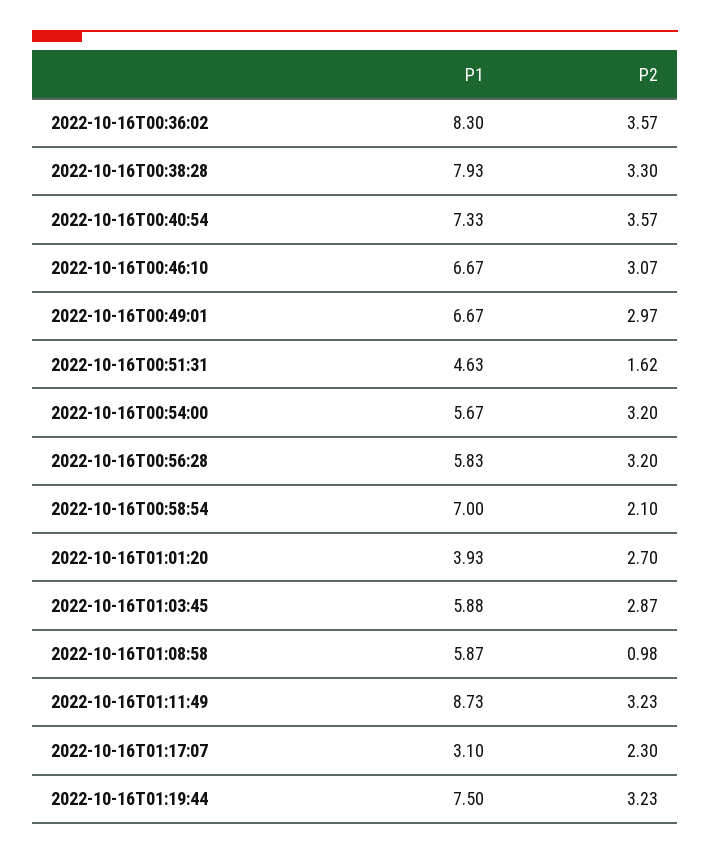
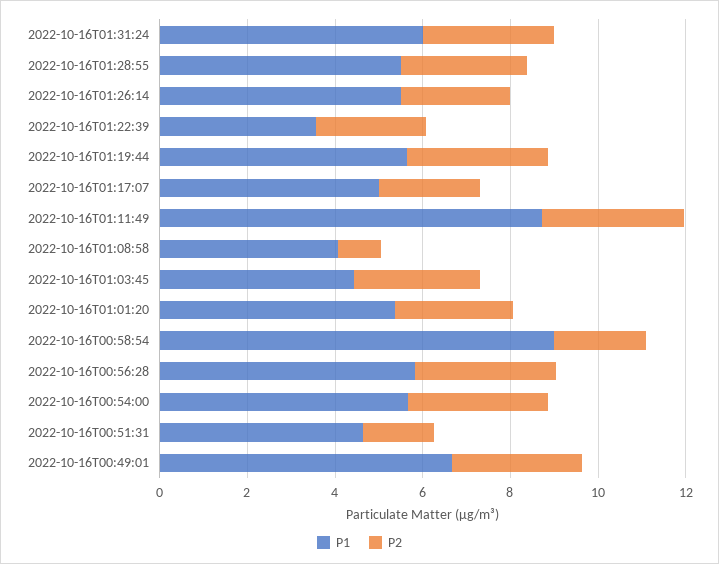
P1, 2022-10-16T00:36:02: 8.3 -> none
P2, 2022-10-16T00:36:02: 3.57 -> none
P1, 2022-10-16T00:38:28: 7.93 -> none
P2, 2022-10-16T00:38:28: 3.3 -> none
P1, 2022-10-16T00:40:54: 7.33 -> none
P2, 2022-10-16T00:40:54: 3.57 -> none
P1, 2022-10-16T00:46:10: 6.67 -> none
P2, 2022-10-16T00:46:10: 3.07 -> none
P1, 2022-10-16T00:58:54: 7 -> 9
P1, 2022-10-16T01:01:20: 3.93 -> 5.5
P1, 2022-10-16T01:03:45: 5.88 -> 4.5
P1, 2022-10-16T01:08:58: 5.87 -> 4
P1, 2022-10-16T01:17:07: 3.1 -> 5
P1, 2022-10-16T01:19:44: 7.5 -> 5.5
P1, 2022-10-16T01:31:24: none -> 6
P2, 2022-10-16T01:31:24: none -> 3
P1, 2022-10-16T01:28:55: none -> 5.5
P2, 2022-10-16T01:28:55: none -> 3
P1, 2022-10-16T01:26:14: none -> 5.5
P2, 2022-10-16T01:26:14: none -> 2.5
P1, 2022-10-16T01:22:39: none -> 3.5
P2, 2022-10-16T01:22:39: none -> 2.5

